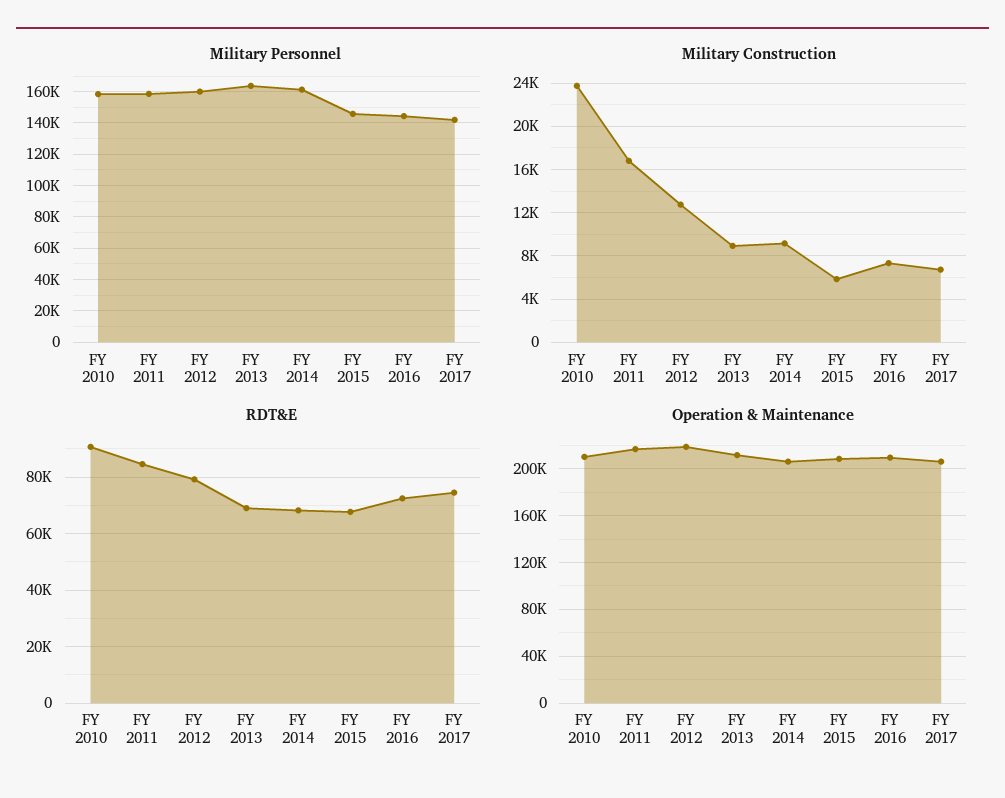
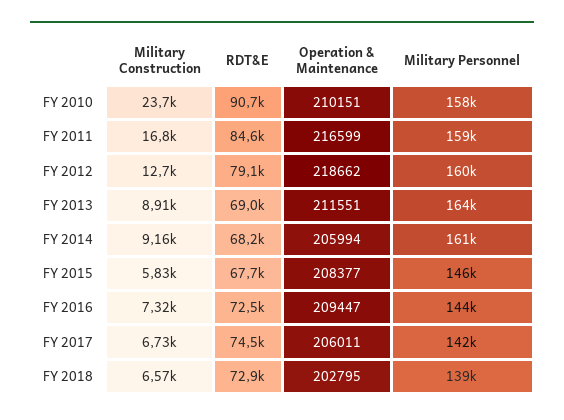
Military Construction, FY 2018: none -> 6570
RDT&E, FY 2018: none -> 72900
Operation & Maintenance, FY 2018: none -> 202795
Military Personnel, FY 2018: none -> 139000

